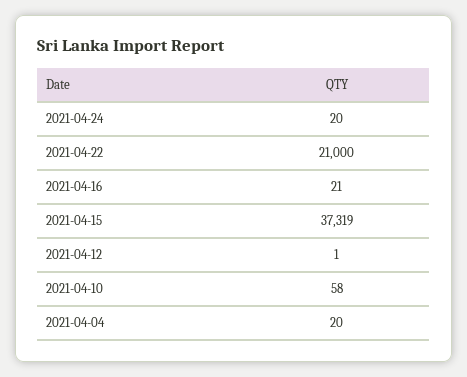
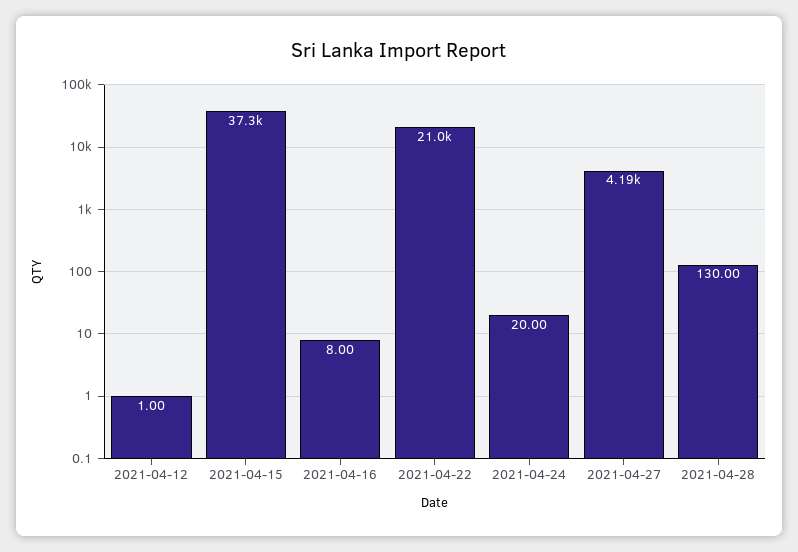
2021-04-16: 21 -> 8
2021-04-10: 58 -> none
2021-04-04: 20 -> none
2021-04-27: none -> 4190
2021-04-28: none -> 130

